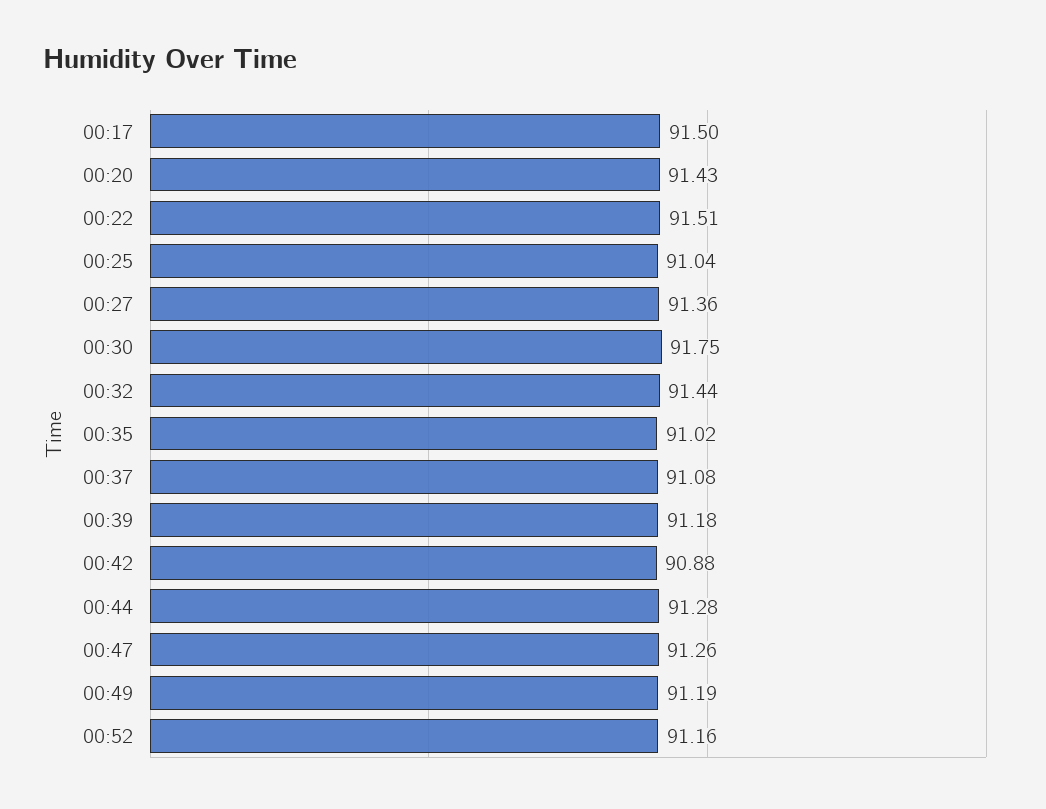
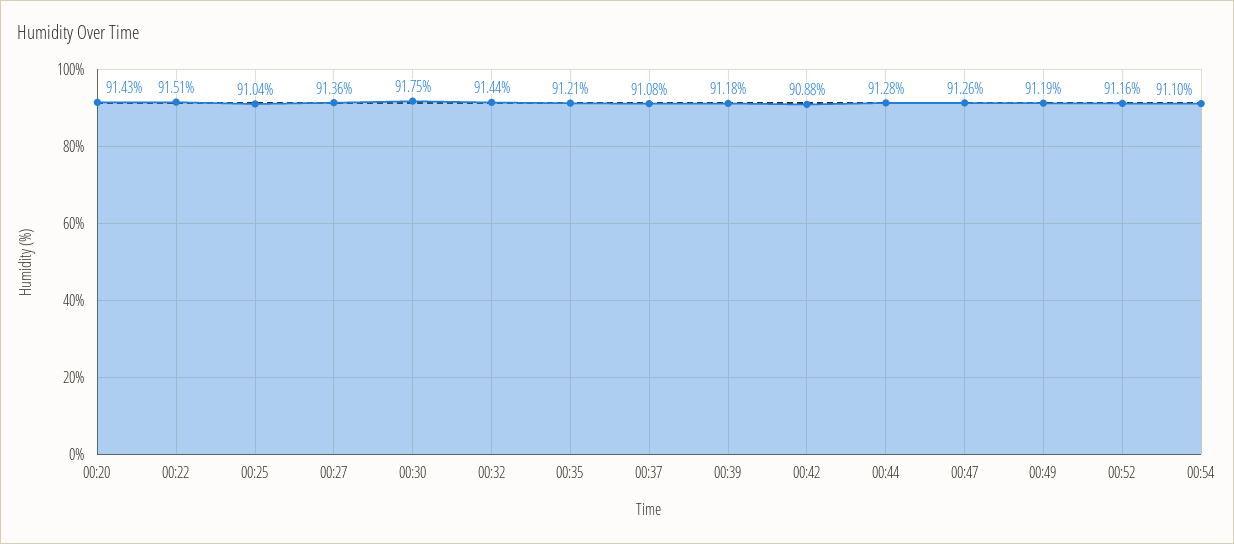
00:17: 91.5 -> none
00:35: 91.02 -> 91.21
00:54: none -> 91.1

